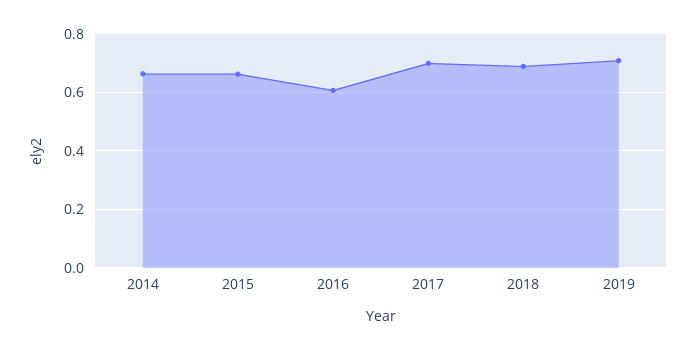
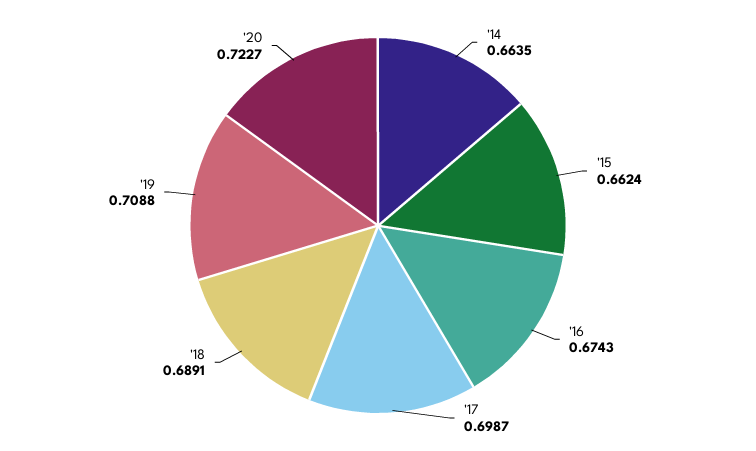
2016: 0.6 -> 0.6743
'20: none -> 0.7227

